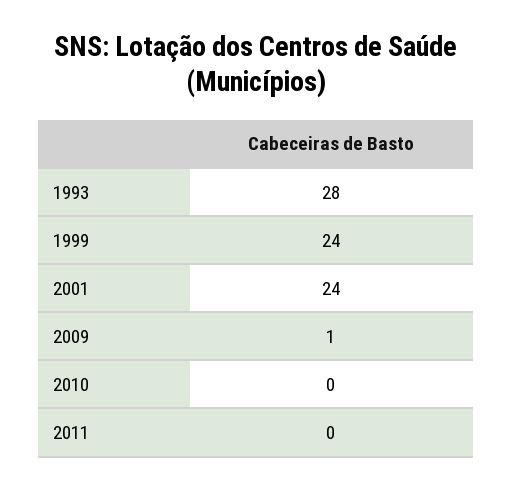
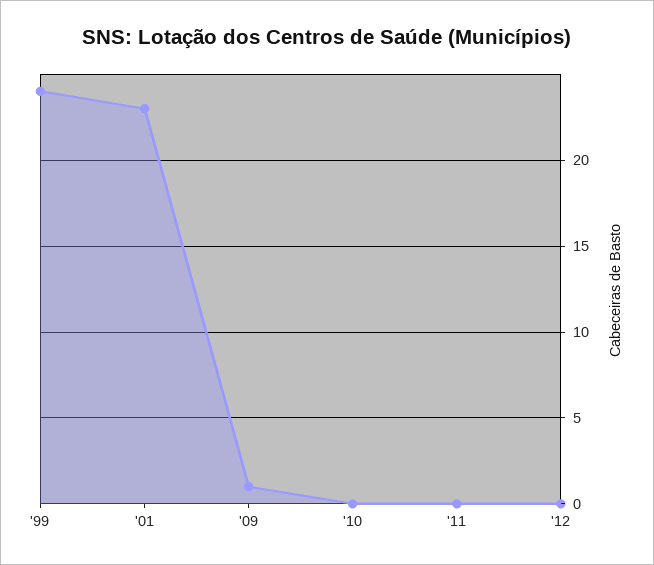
1993: 28 -> none
2001: 24 -> 23
'12: none -> 0

